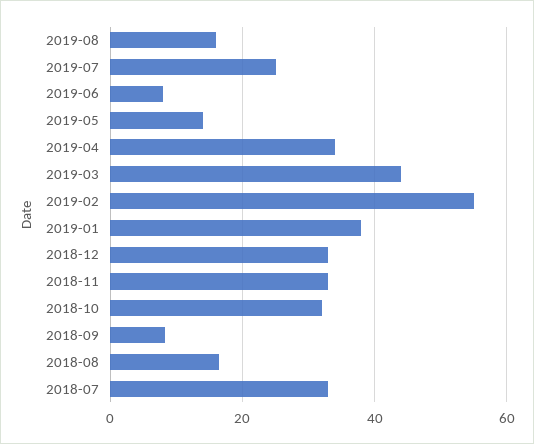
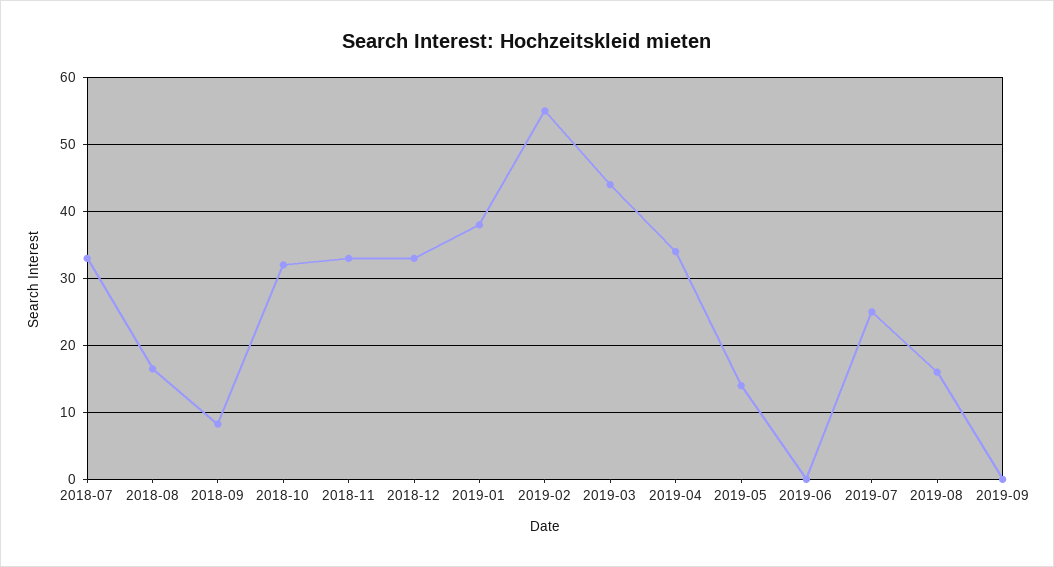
2019-06: 8 -> 0
2019-09: none -> 0

